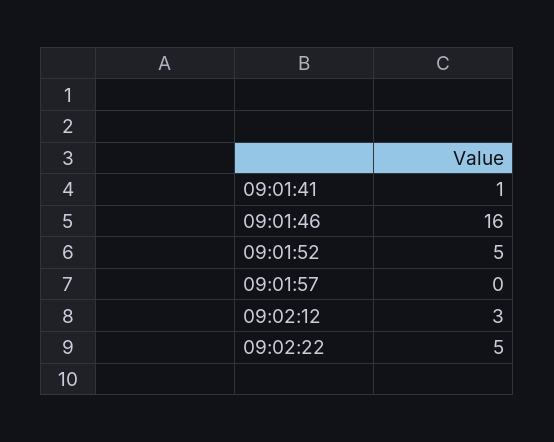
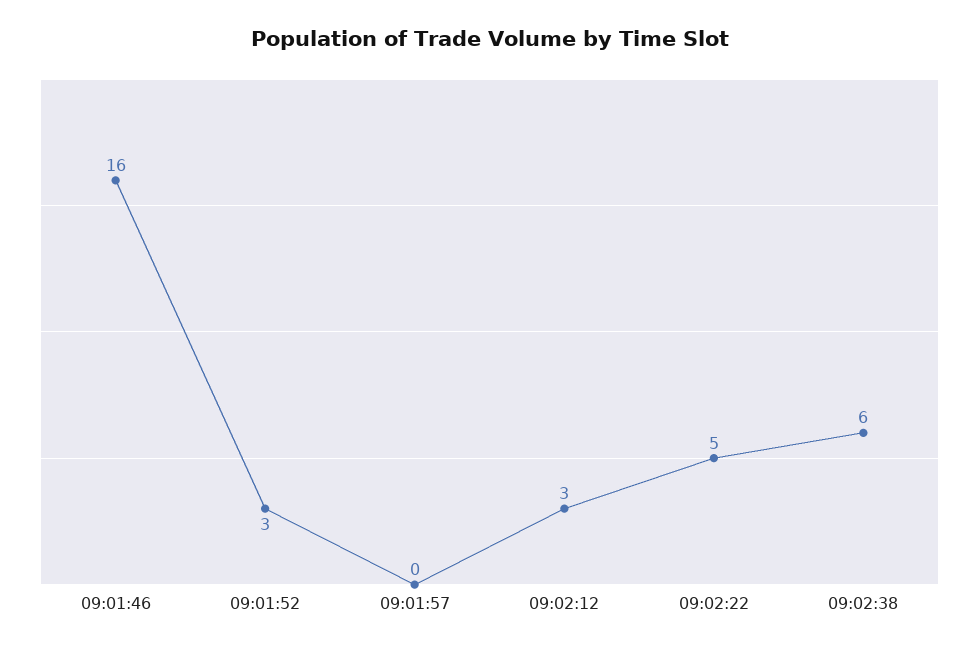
09:01:41: 1 -> none
09:01:52: 5 -> 3
09:02:38: none -> 6

